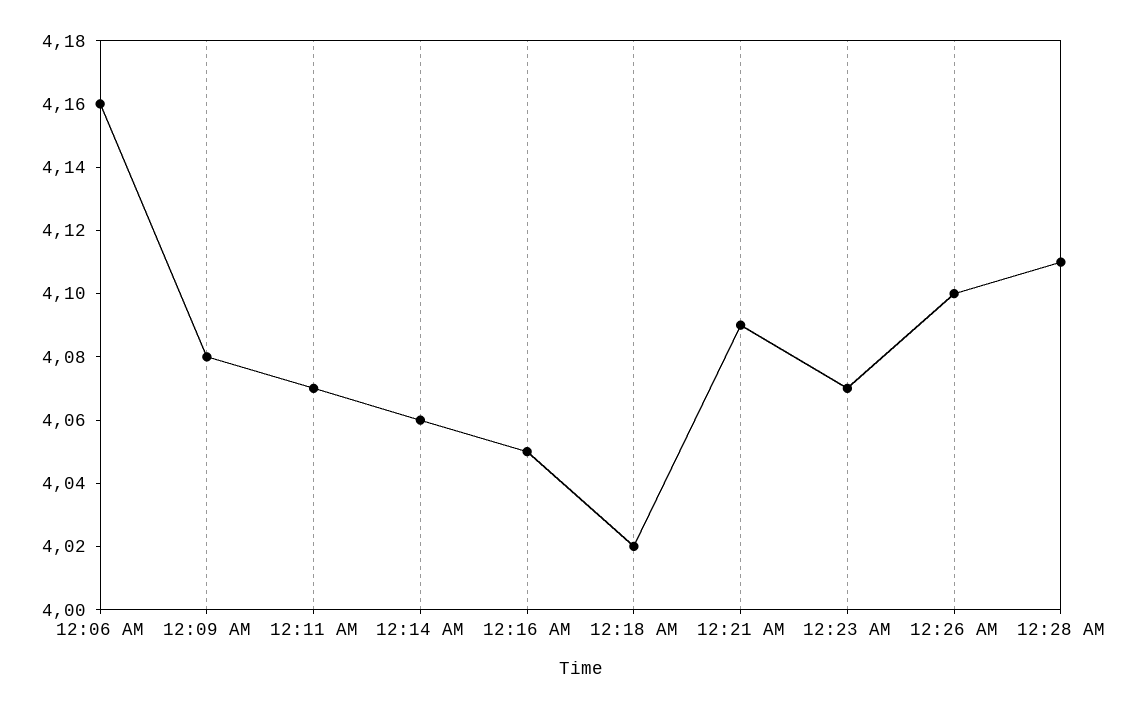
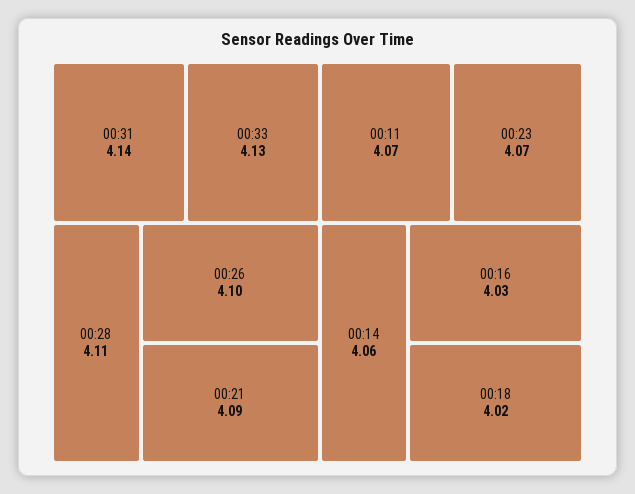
12:06 AM: 4.16 -> none
12:09 AM: 4.08 -> none
12:16 AM: 4.05 -> 4.03
00:31: none -> 4.14
00:33: none -> 4.13

